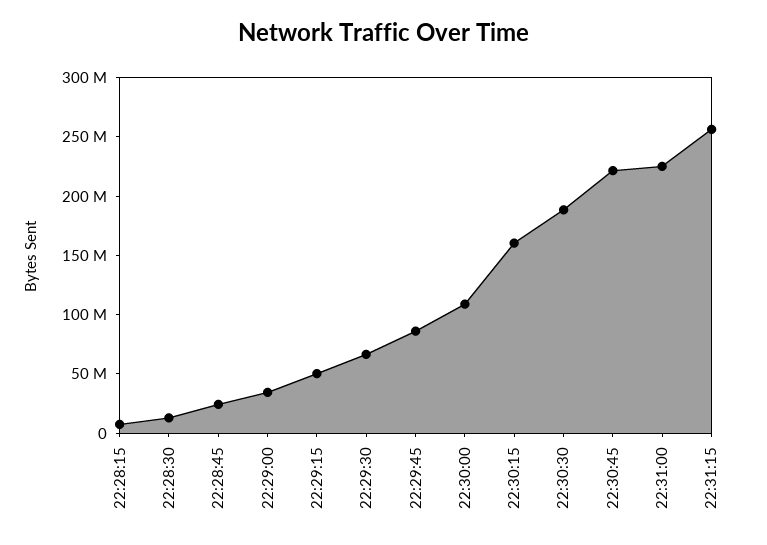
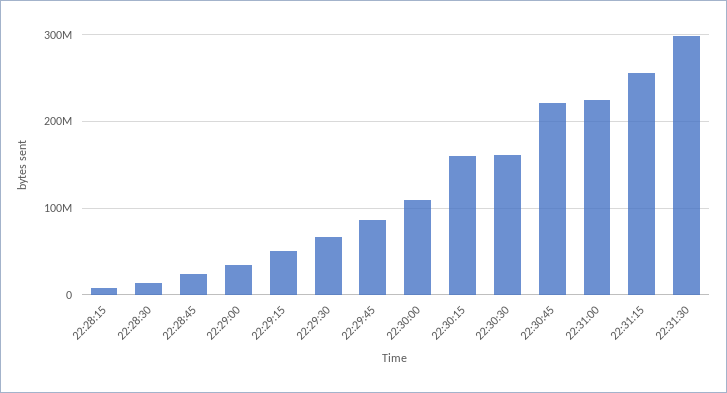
22:30:30: 190000000 -> 160000000
22:31:30: none -> 300000000

